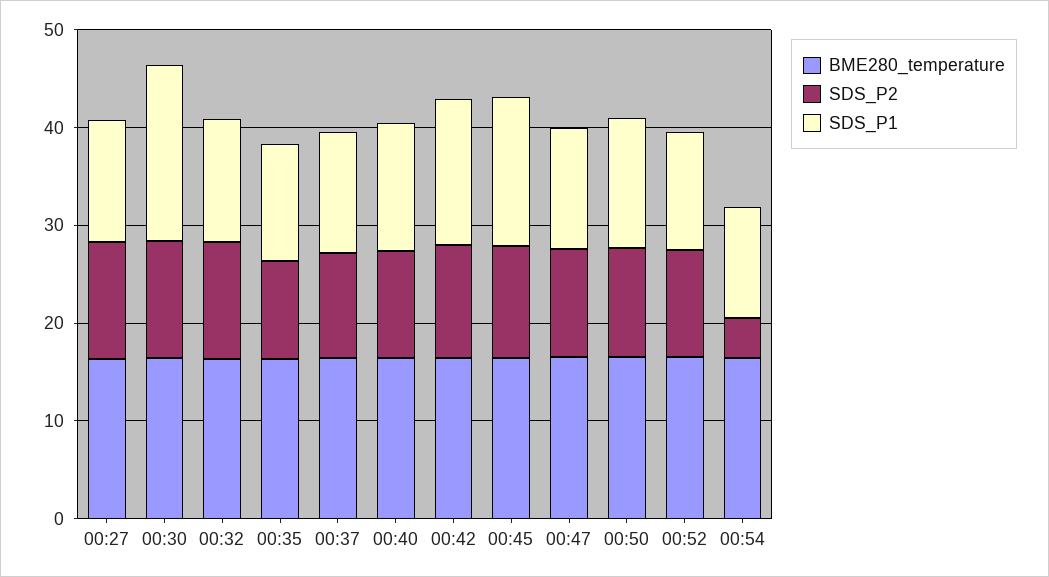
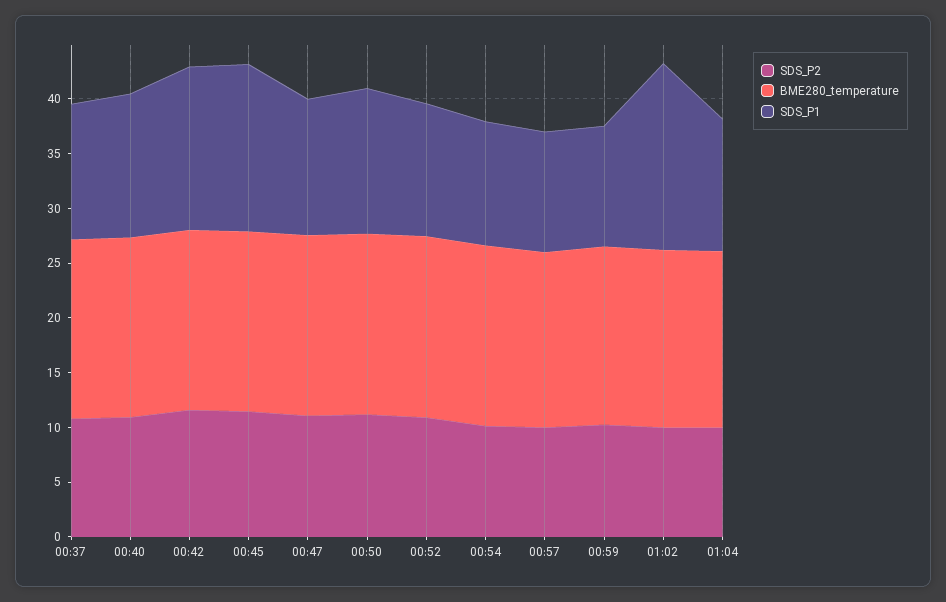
BME280_temperature, 00:27: 16 -> none
SDS_P2, 00:27: 12 -> none
SDS_P1, 00:27: 12 -> none
BME280_temperature, 00:30: 16 -> none
SDS_P2, 00:30: 12 -> none
SDS_P1, 00:30: 18 -> none
BME280_temperature, 00:32: 16 -> none
SDS_P2, 00:32: 12 -> none
SDS_P1, 00:32: 12 -> none
BME280_temperature, 00:35: 16 -> none
SDS_P2, 00:35: 10 -> none
SDS_P1, 00:35: 12 -> none
SDS_P2, 00:54: 4 -> 10
SDS_P2, 00:57: none -> 10
BME280_temperature, 00:57: none -> 16
SDS_P1, 00:57: none -> 11
SDS_P2, 00:59: none -> 10
BME280_temperature, 00:59: none -> 16
SDS_P1, 00:59: none -> 11
SDS_P2, 01:02: none -> 10
BME280_temperature, 01:02: none -> 16
SDS_P1, 01:02: none -> 17
SDS_P2, 01:04: none -> 10
BME280_temperature, 01:04: none -> 16
SDS_P1, 01:04: none -> 12

